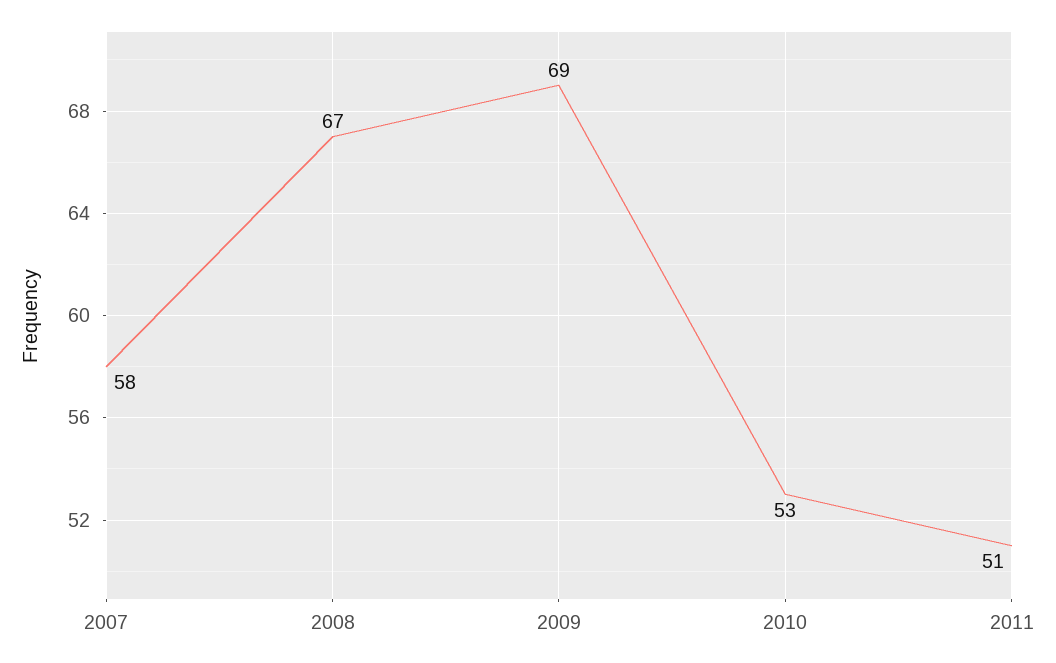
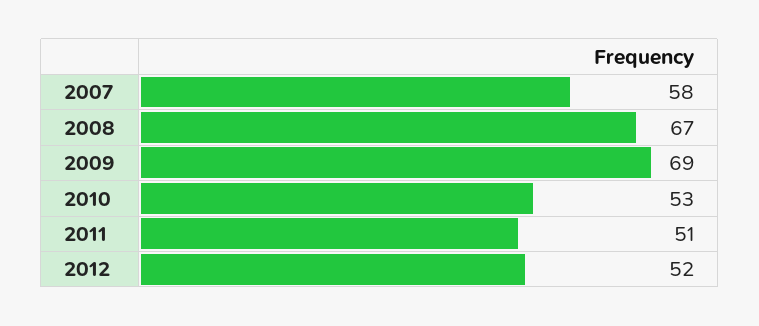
2012: none -> 52

